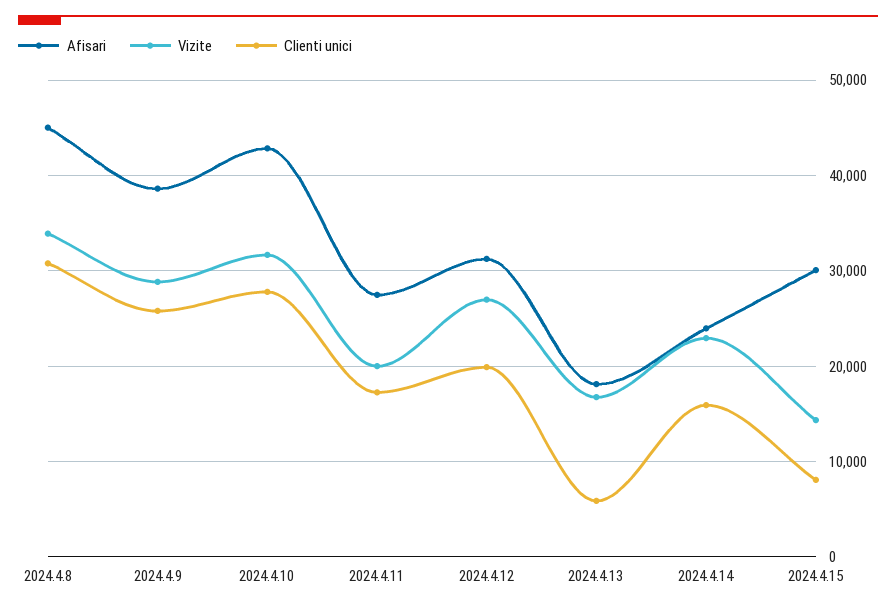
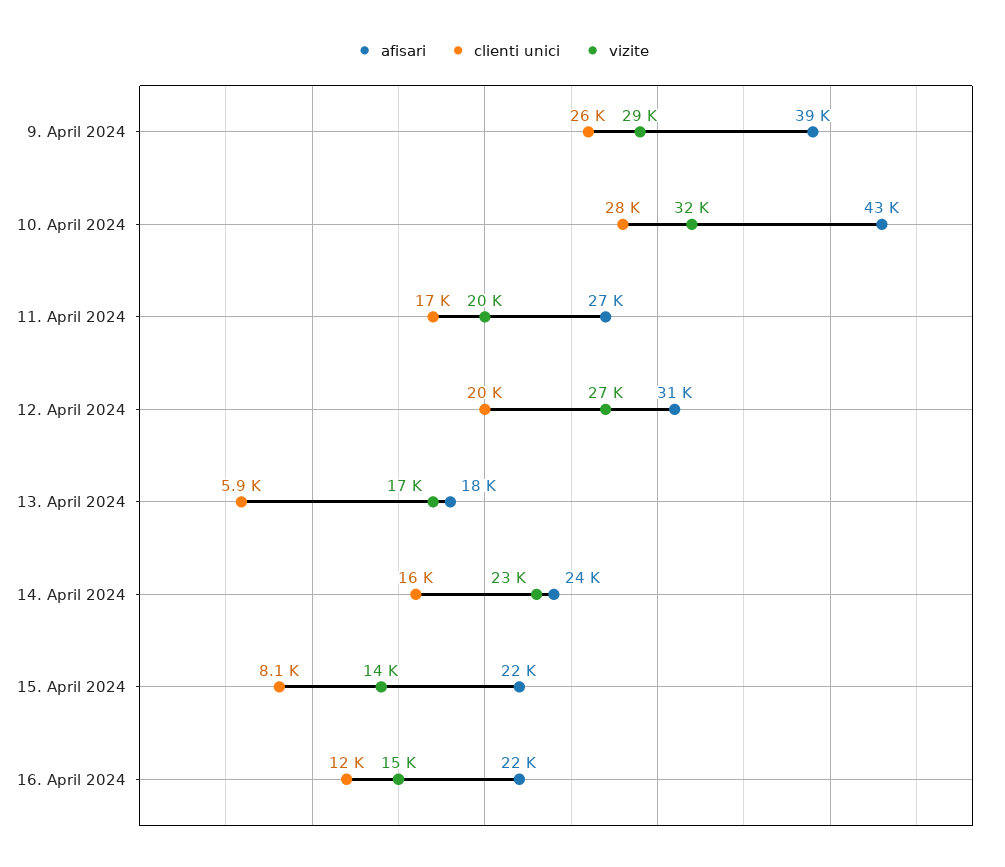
Afisari, 2024.4.8: 45000 -> none
Vizite, 2024.4.8: 34000 -> none
Clienti unici, 2024.4.8: 31000 -> none
Afisari, 2024.4.15: 30000 -> 22000
Afisari, 16. April 2024: none -> 22000
Clienti unici, 16. April 2024: none -> 12000
Vizite, 16. April 2024: none -> 15000

